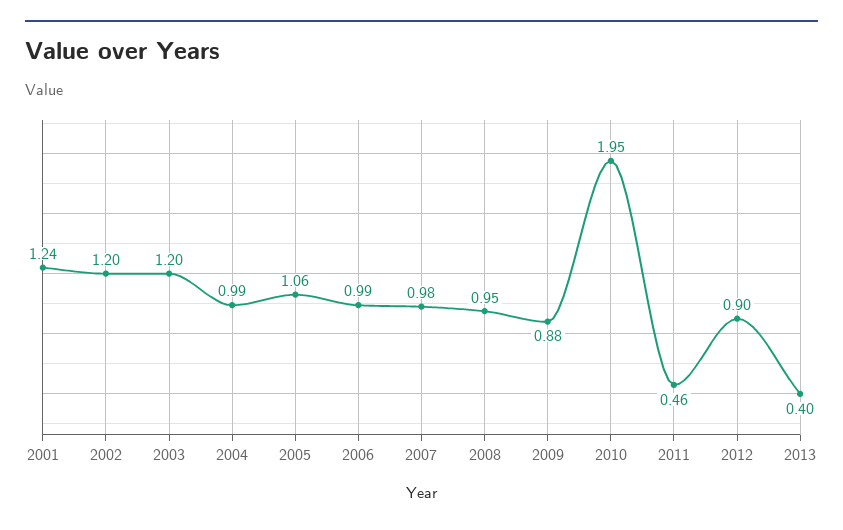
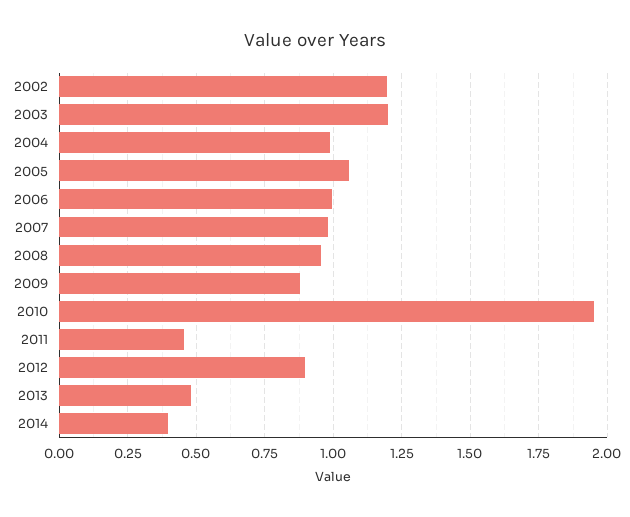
2001: 1.24 -> none
2013: 0.4 -> 0.475
2014: none -> 0.4

